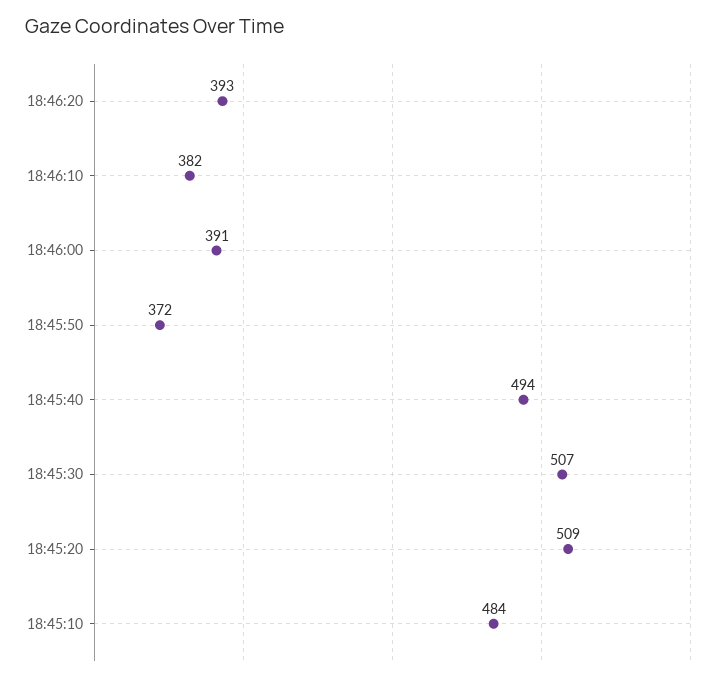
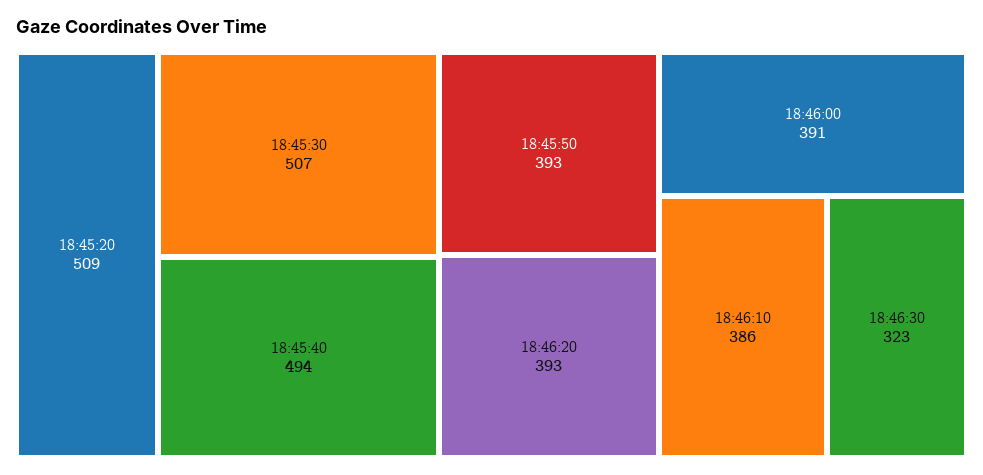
18:46:10: 382 -> 386
18:45:50: 372 -> 393
18:45:10: 484 -> none
18:46:30: none -> 323

